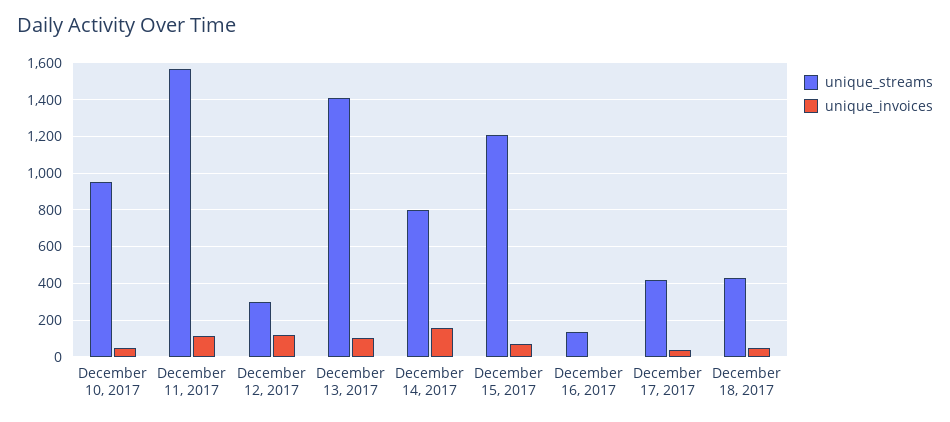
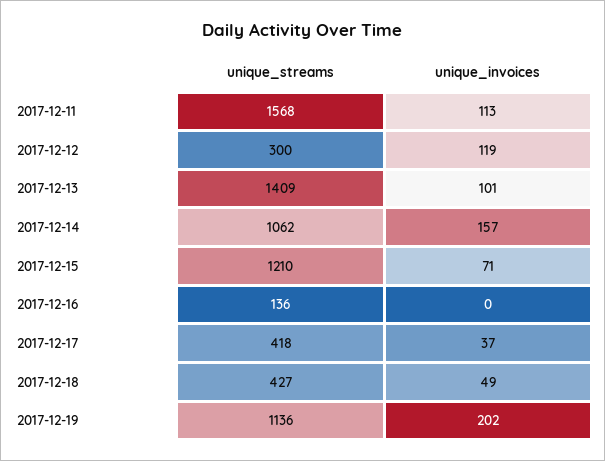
unique_streams, December 10, 2017: 950 -> none
unique_invoices, December 10, 2017: 50 -> none
unique_streams, December 14, 2017: 800 -> 1062
unique_streams, 2017-12-19: none -> 1136
unique_invoices, 2017-12-19: none -> 202

